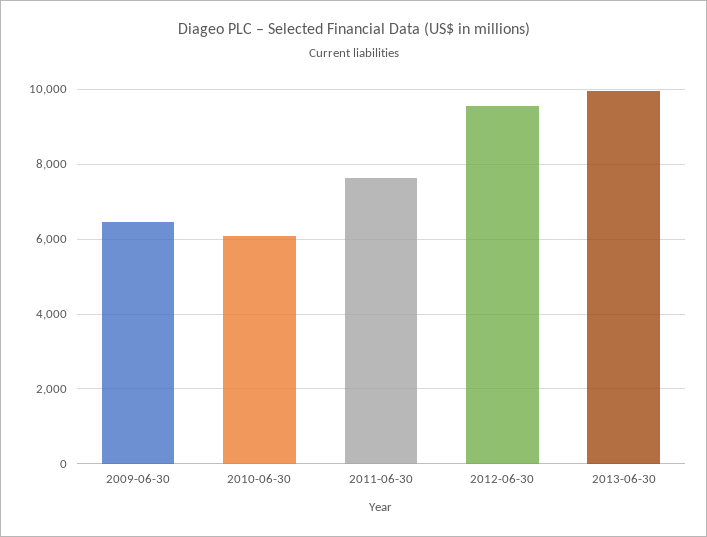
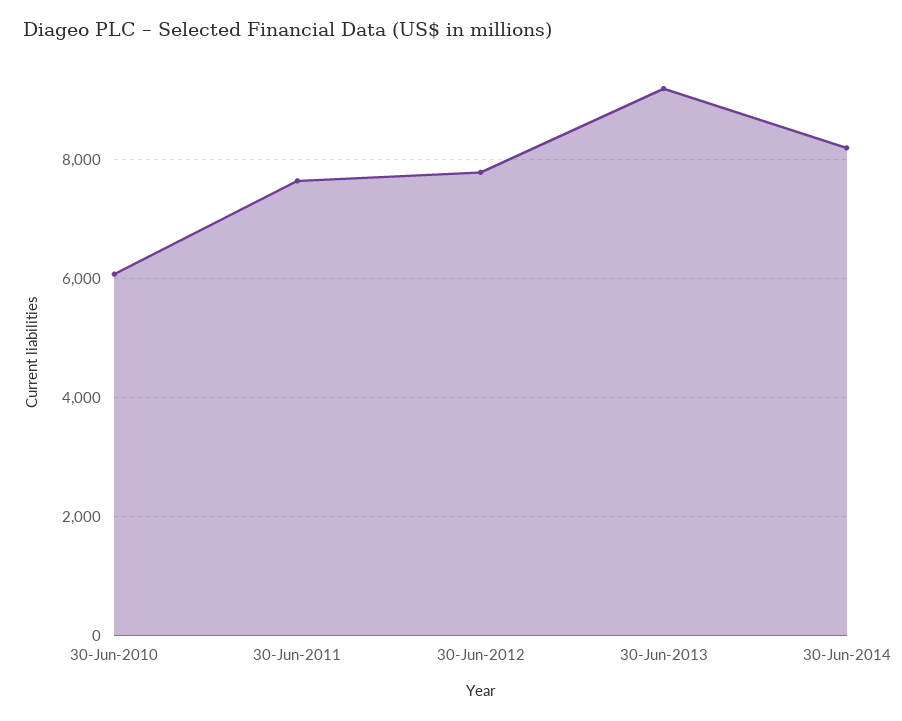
2009-06-30: 6400 -> none
2012-06-30: 9600 -> 7800
2013-06-30: 10000 -> 9200
30-Jun-2014: none -> 8200

